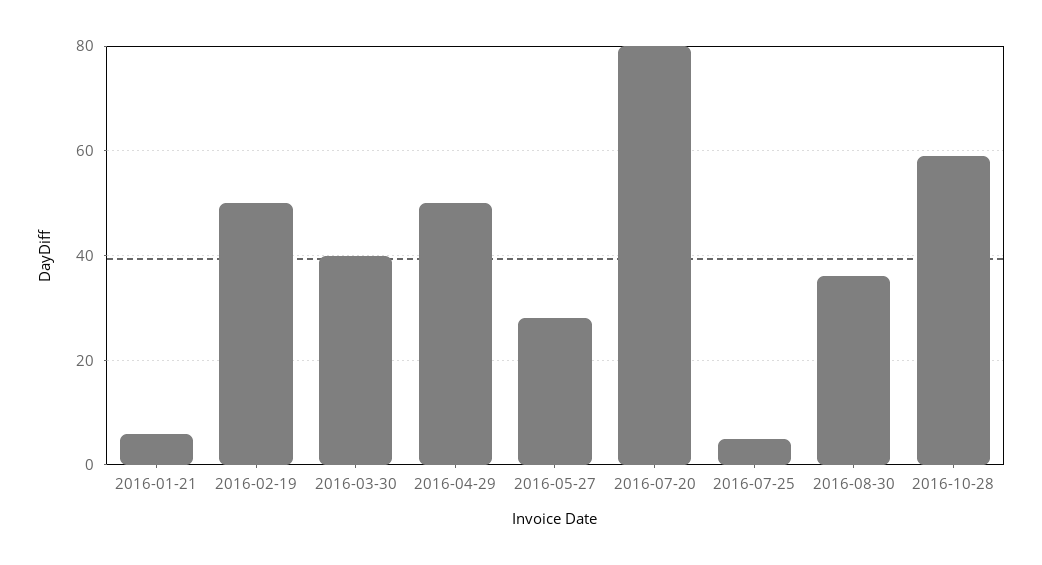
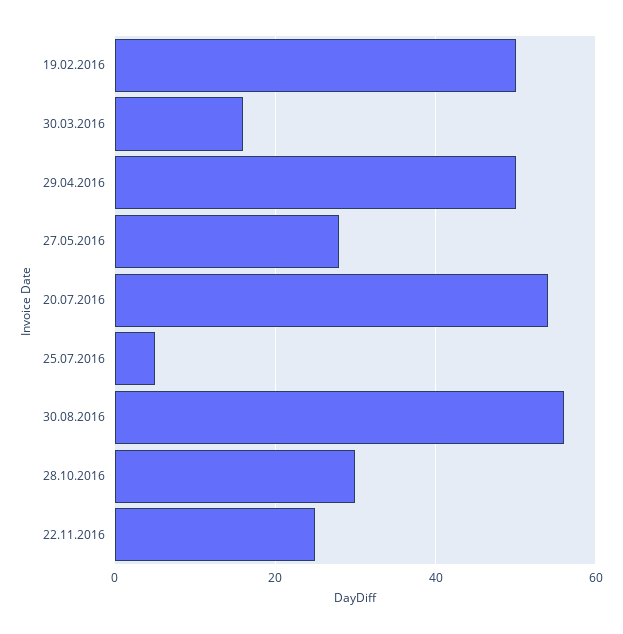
2016-01-21: 5 -> none
2016-03-30: 40 -> 15
2016-07-20: 80 -> 55
2016-08-30: 35 -> 55
2016-10-28: 60 -> 30
22.11.2016: none -> 25

